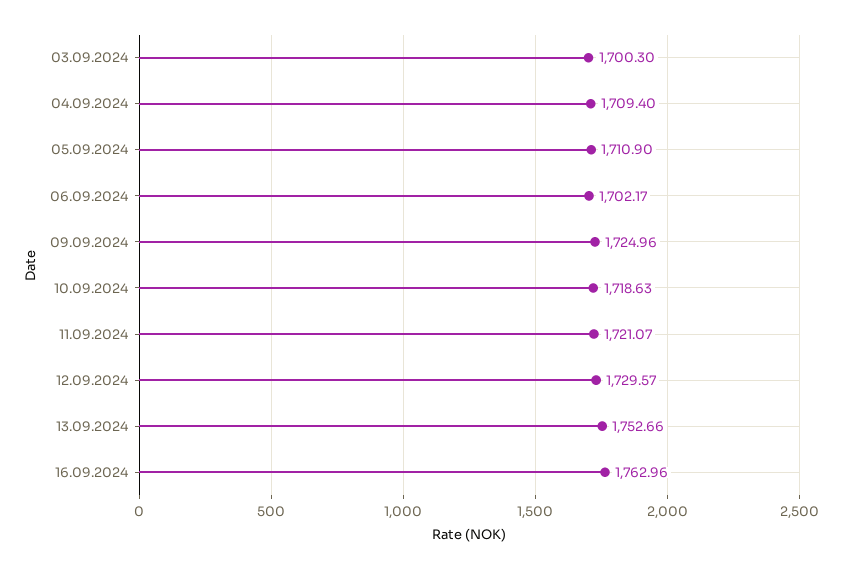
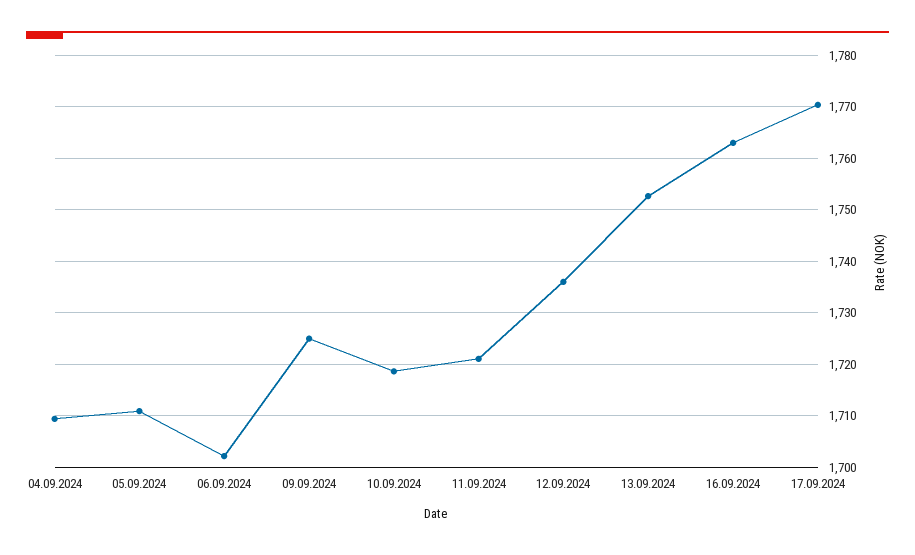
03.09.2024: 1700.3 -> none
12.09.2024: 1729.57 -> 1736
17.09.2024: none -> 1770

